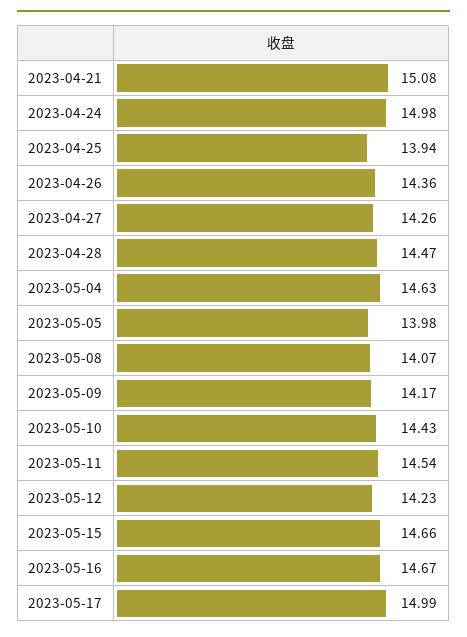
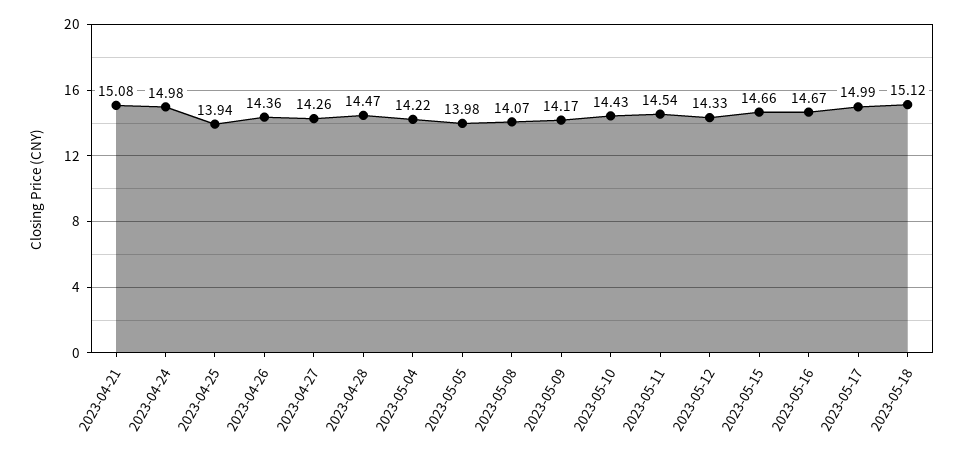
2023-05-04: 14.63 -> 14.22
2023-05-12: 14.23 -> 14.33
2023-05-18: none -> 15.12

